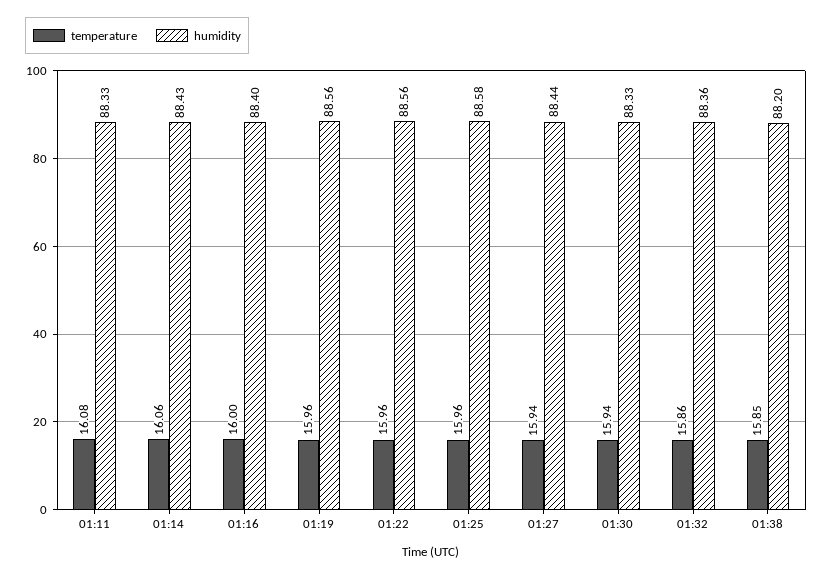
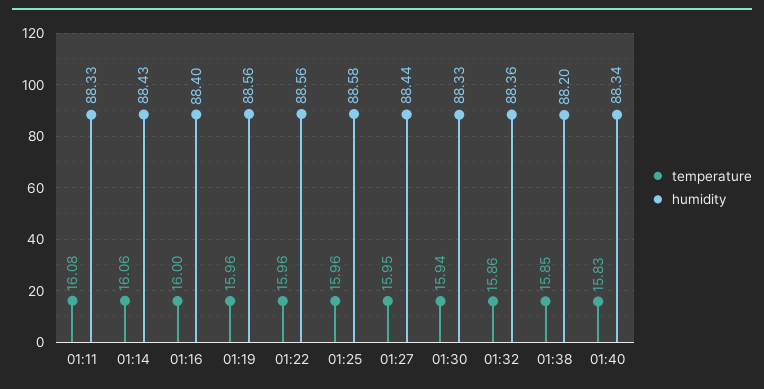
temperature, 01:27: 15.94 -> 15.95
temperature, 01:40: none -> 15.83
humidity, 01:40: none -> 88.34

